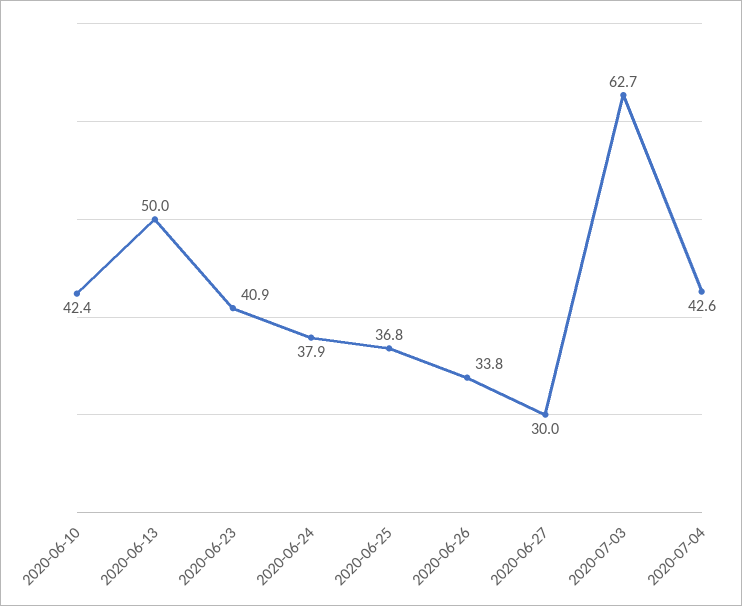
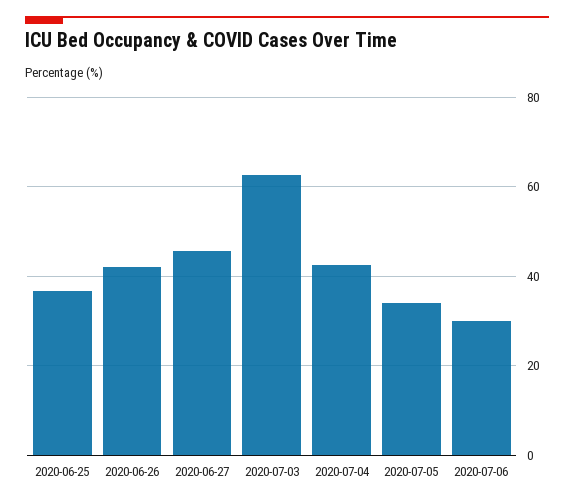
2020-06-10: 42.4 -> none
2020-06-13: 50 -> none
2020-06-23: 40.9 -> none
2020-06-24: 37.9 -> none
2020-06-26: 33.8 -> 42
2020-06-27: 30 -> 46
2020-07-05: none -> 34
2020-07-06: none -> 30

